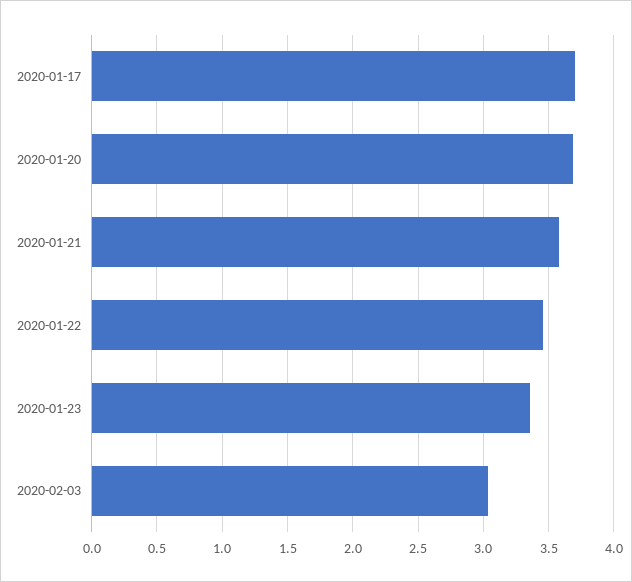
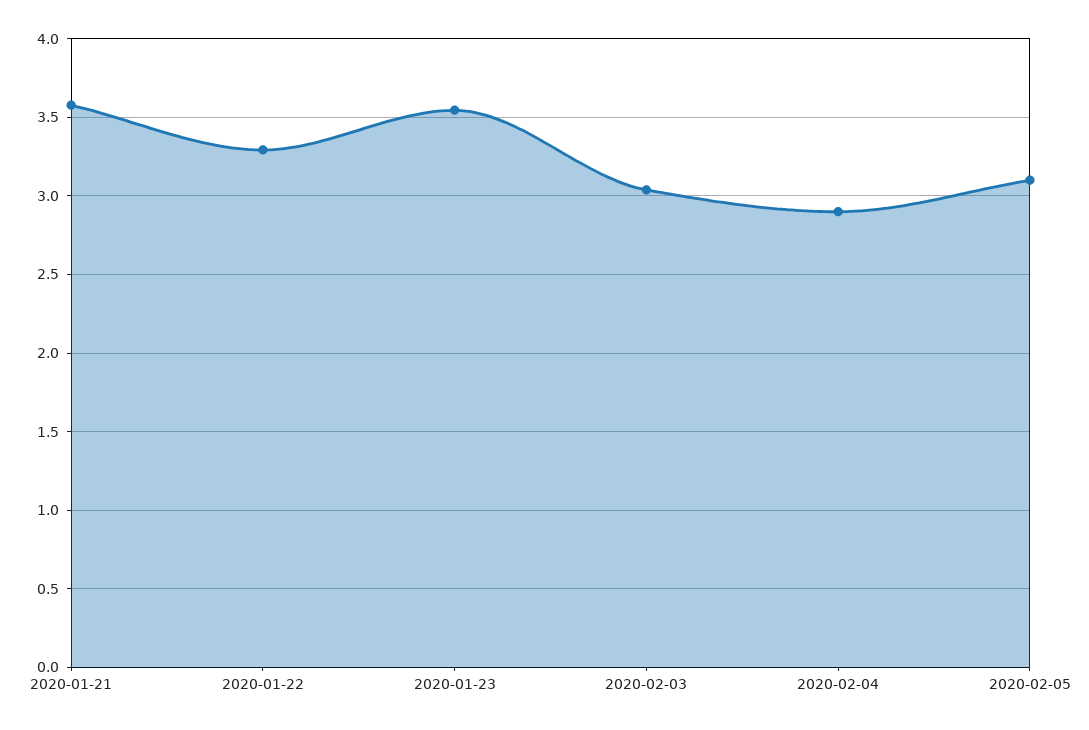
2020-01-17: 3.7 -> none
2020-01-20: 3.7 -> none
2020-01-22: 3.45 -> 3.3
2020-01-23: 3.35 -> 3.55
2020-02-04: none -> 2.9
2020-02-05: none -> 3.1

